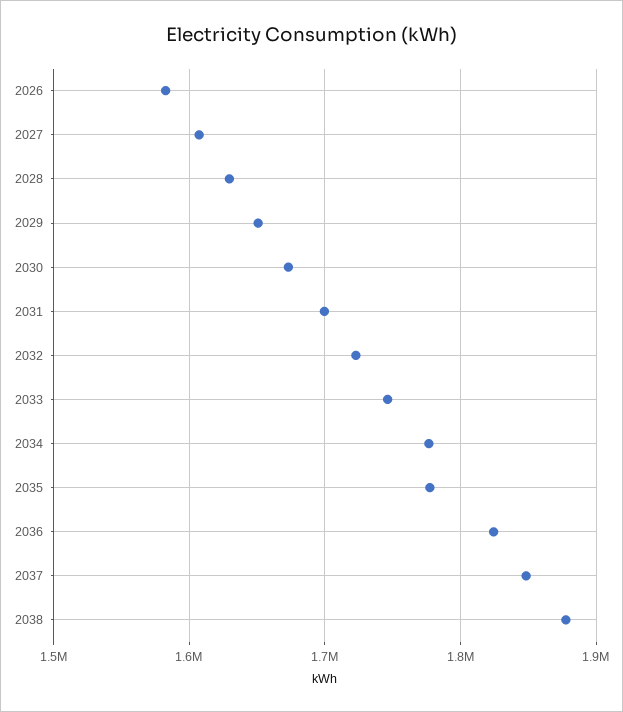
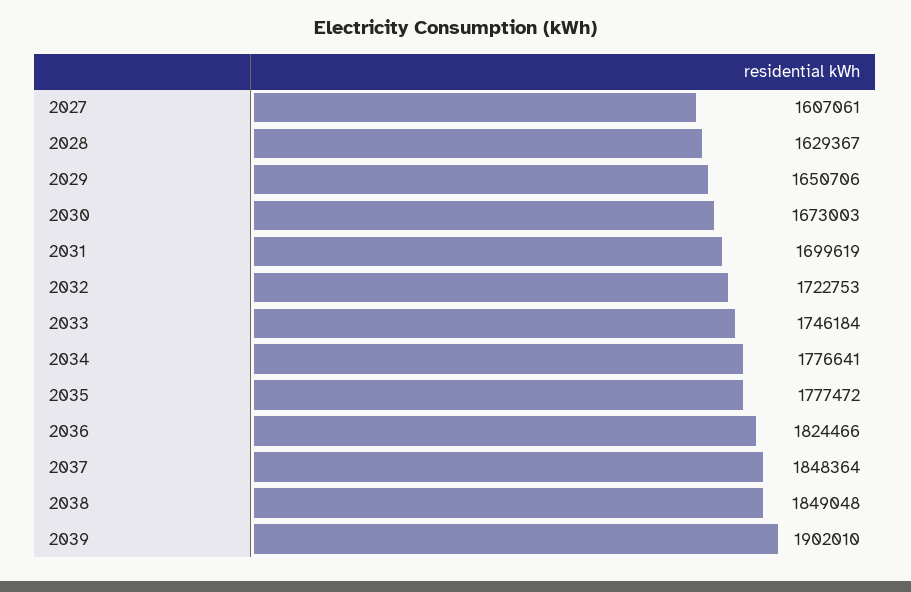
2026: 1580000 -> none
2038: 1880000 -> 1849048
2039: none -> 1902010

